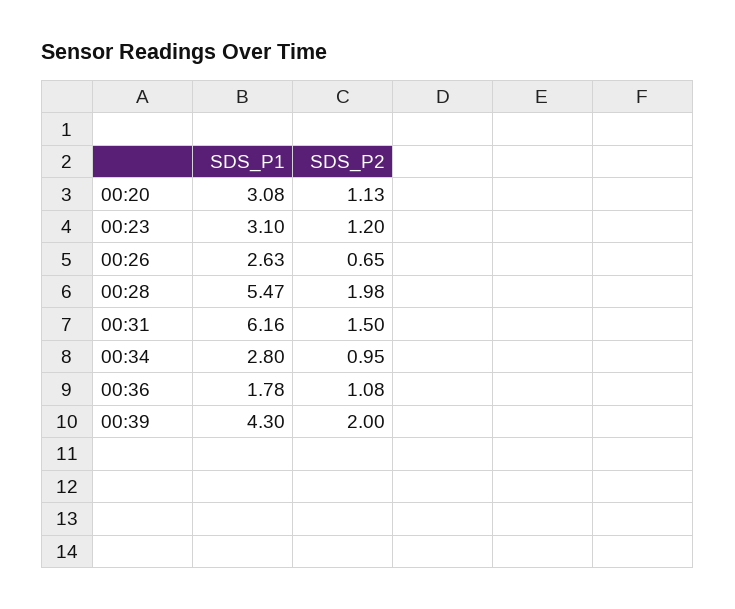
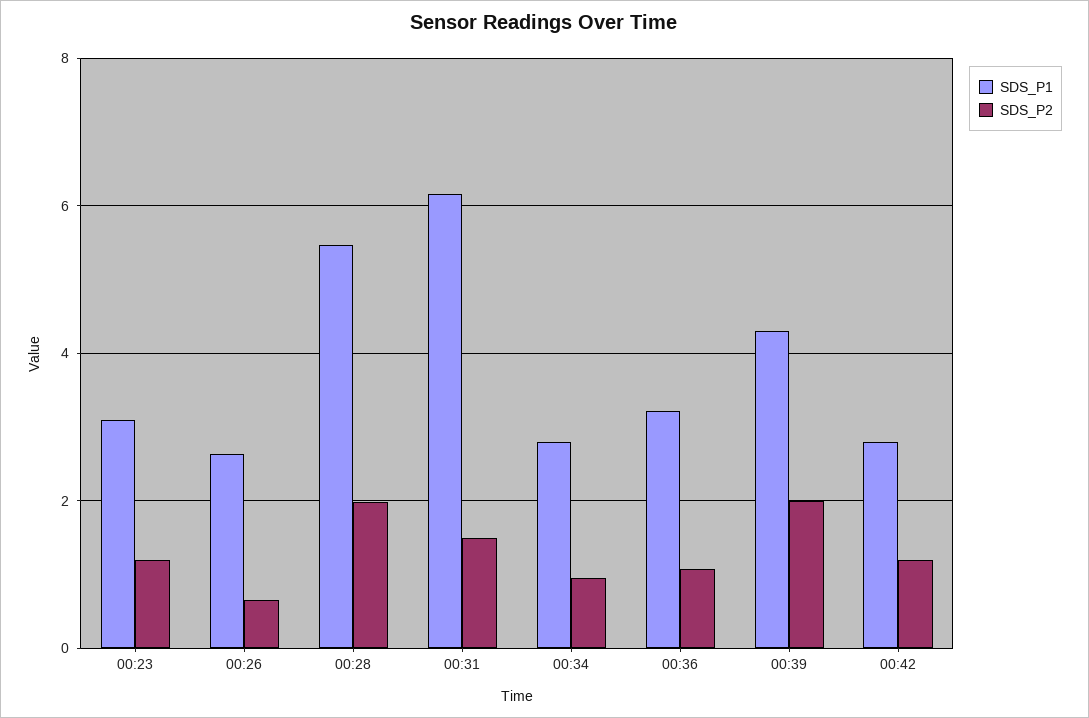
SDS_P1, 00:20: 3.08 -> none
SDS_P2, 00:20: 1.13 -> none
SDS_P1, 00:36: 1.78 -> 3.2
SDS_P1, 00:42: none -> 2.8
SDS_P2, 00:42: none -> 1.2

